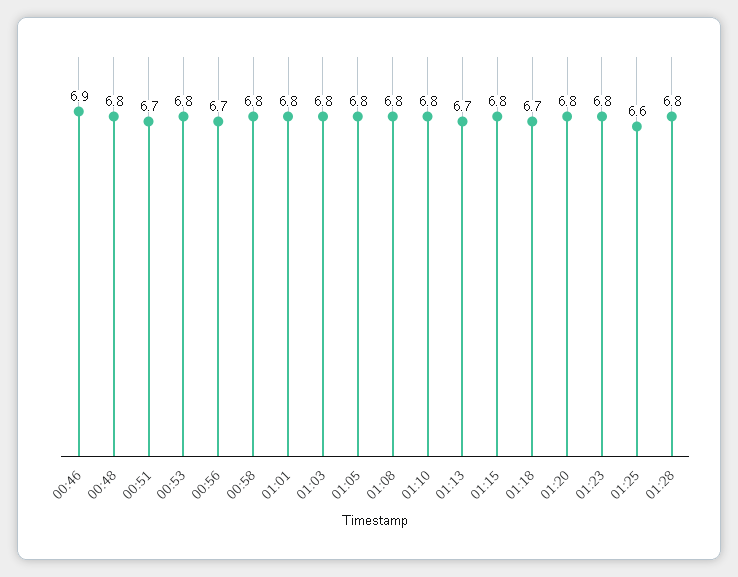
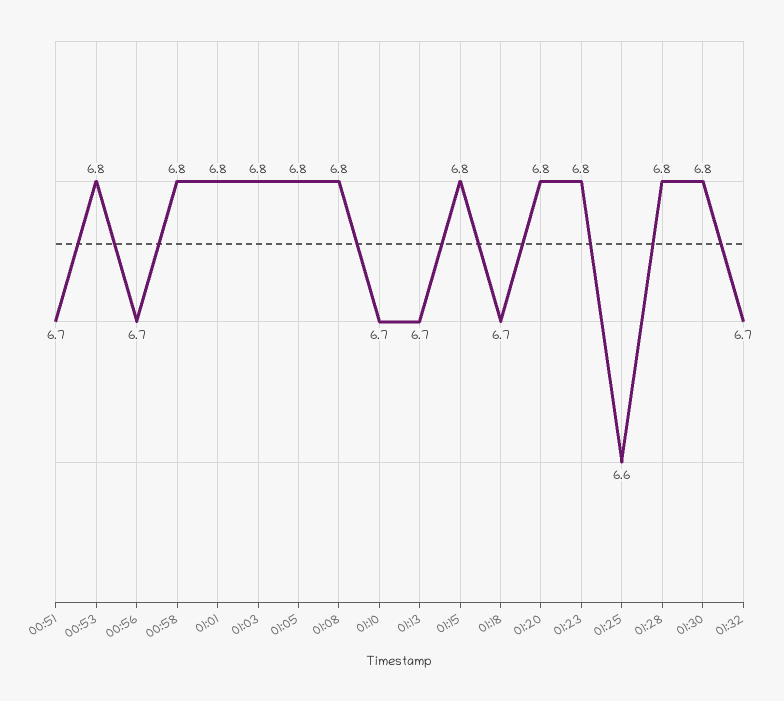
00:46: 6.9 -> none
00:48: 6.8 -> none
01:10: 6.8 -> 6.7
01:30: none -> 6.8
01:32: none -> 6.7

